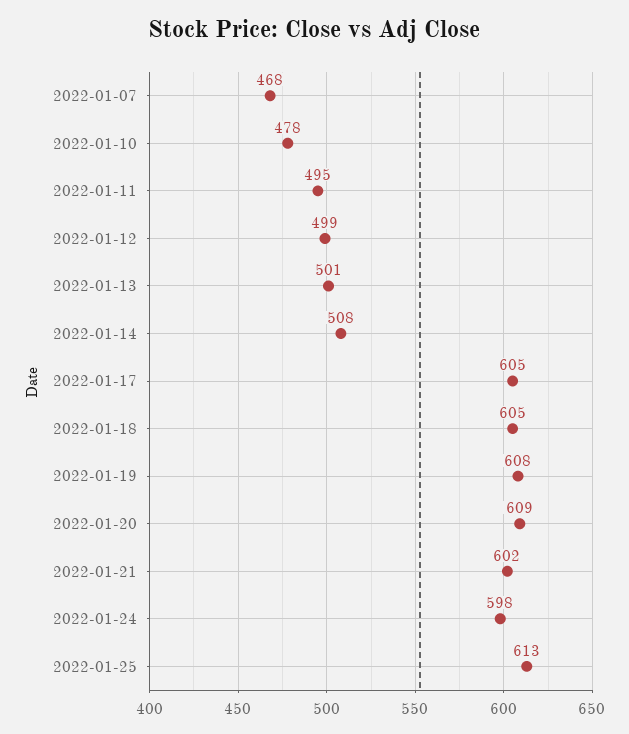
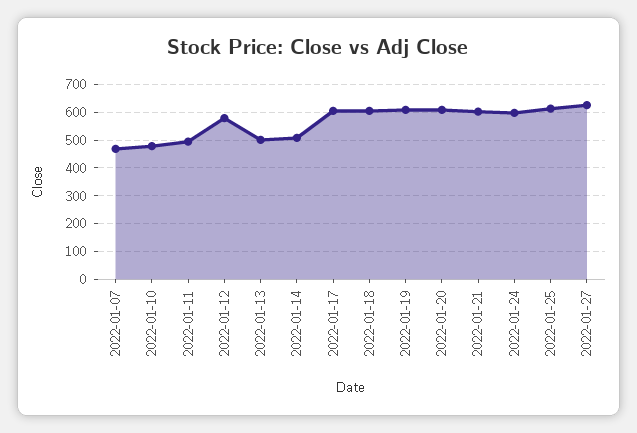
2022-01-12: 499 -> 575
2022-01-27: none -> 625

